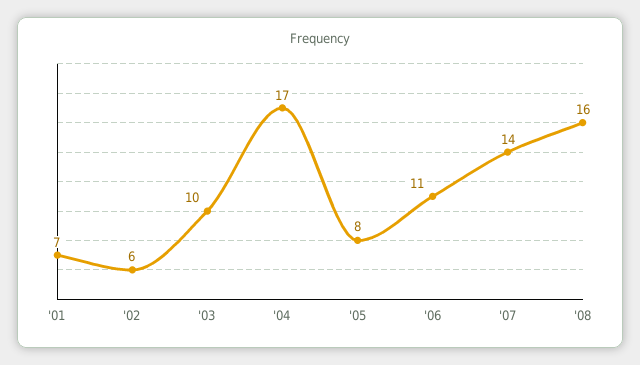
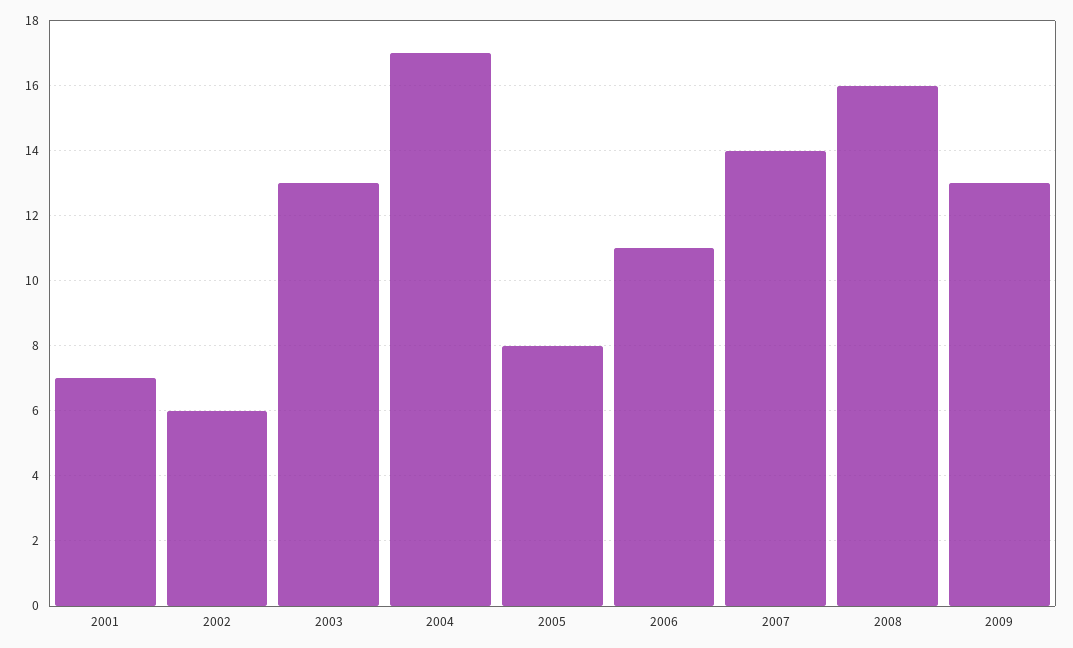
'03: 10 -> 13
2009: none -> 13

